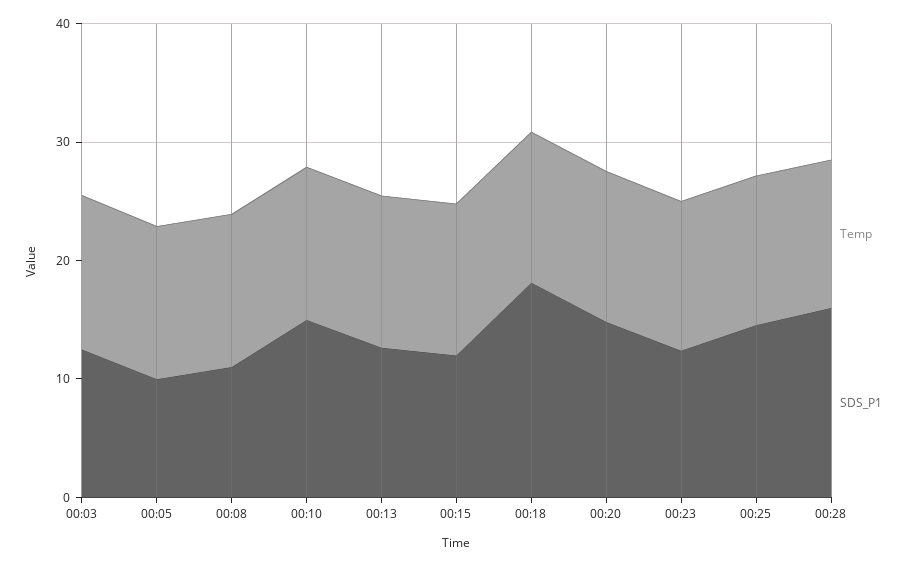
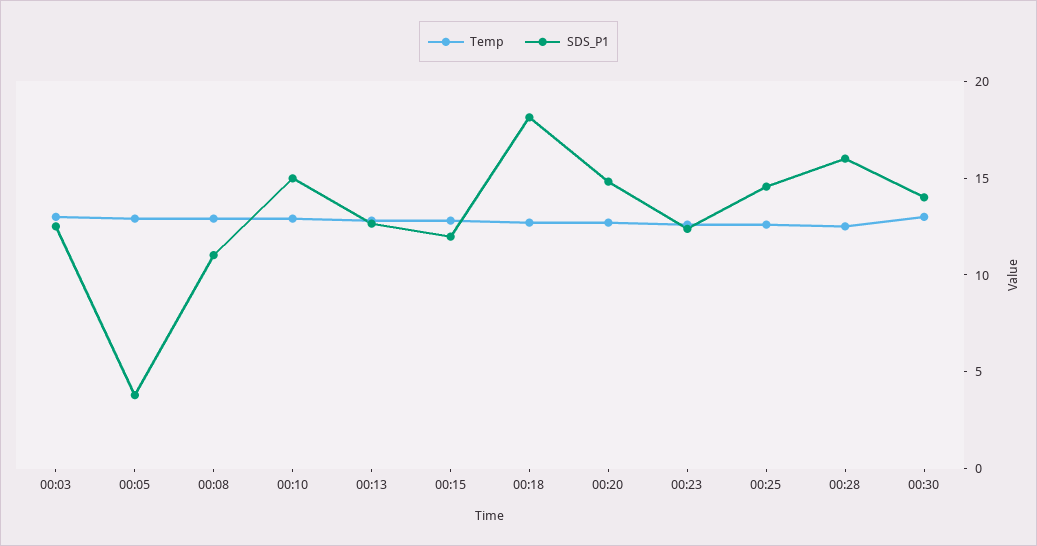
SDS_P1, 00:05: 10 -> 4
Temp, 00:30: none -> 13
SDS_P1, 00:30: none -> 14

